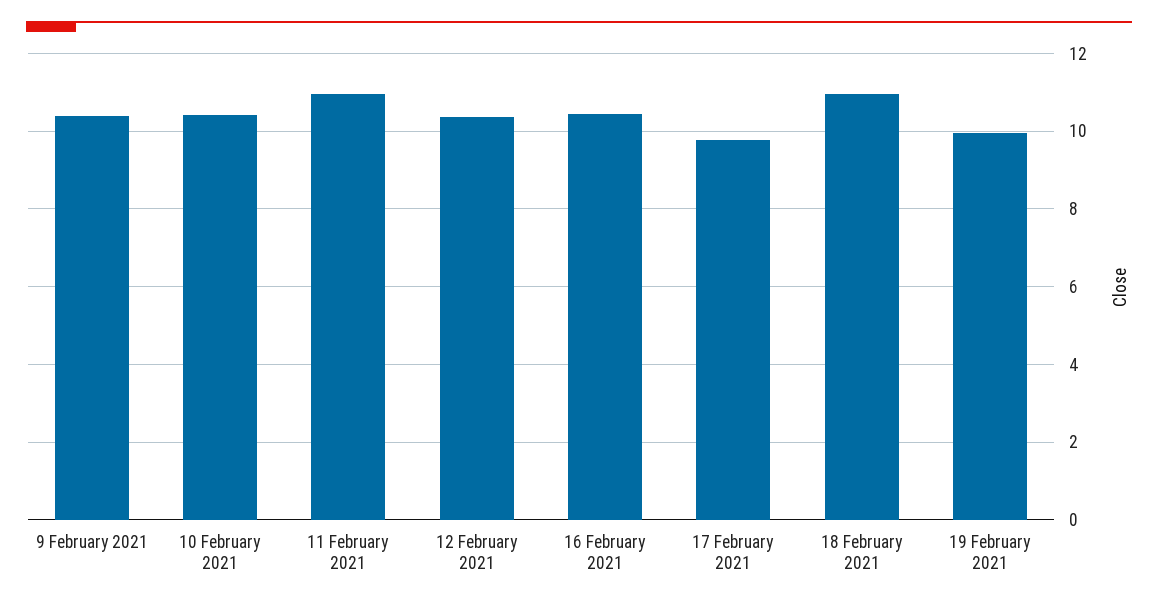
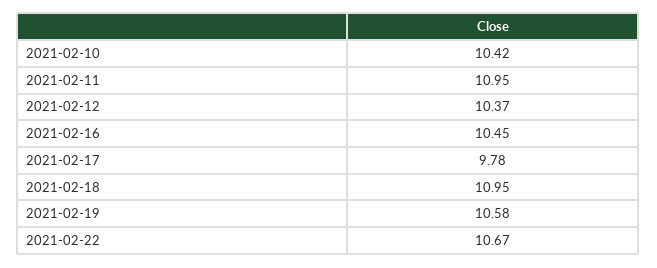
9 February 2021: 10.4 -> none
19 February 2021: 10 -> 10.58
2021-02-22: none -> 10.67

